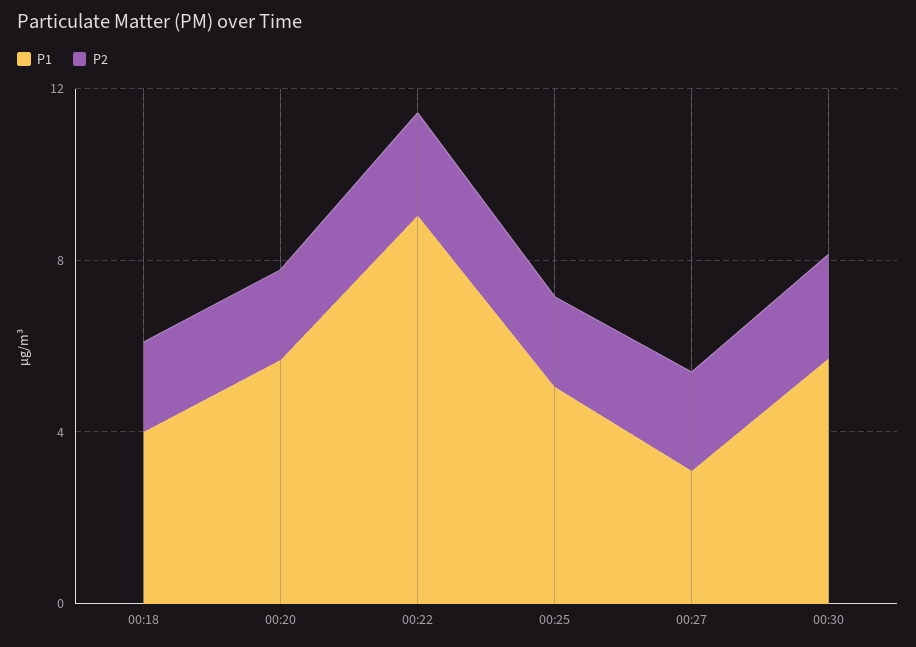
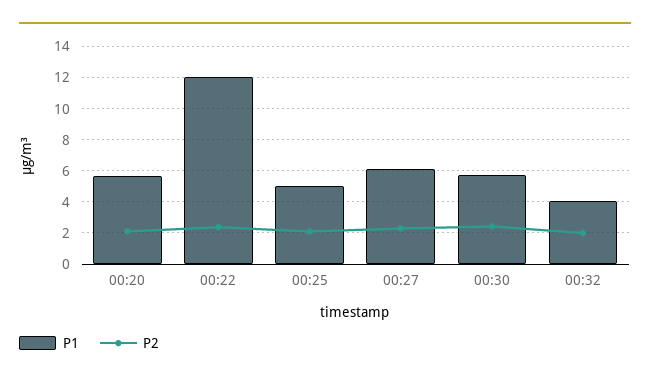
P1, 00:18: 4 -> none
P2, 00:18: 2 -> none
P1, 00:22: 9 -> 12
P1, 00:27: 3 -> 6
P1, 00:32: none -> 4
P2, 00:32: none -> 2

